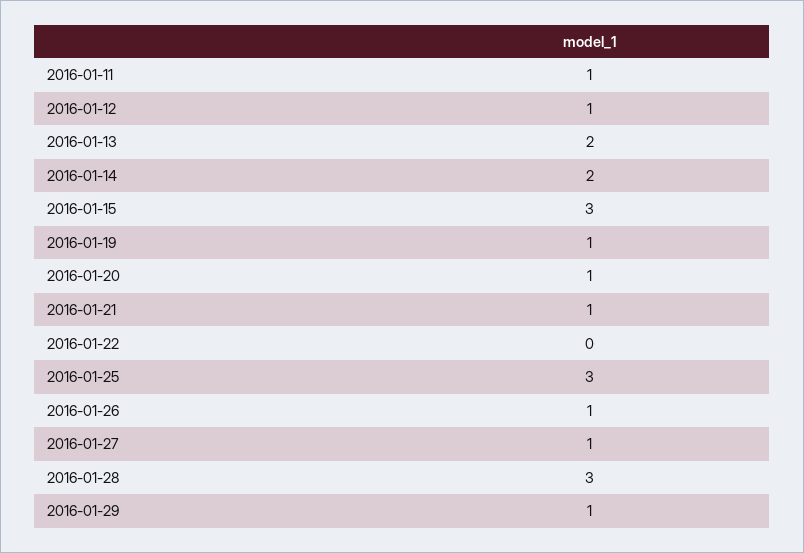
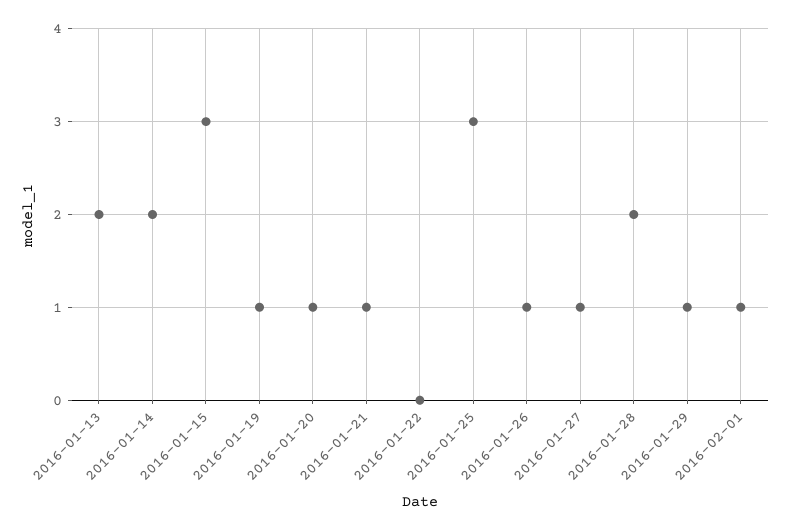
2016-01-11: 1 -> none
2016-01-12: 1 -> none
2016-01-28: 3 -> 2
2016-02-01: none -> 1

